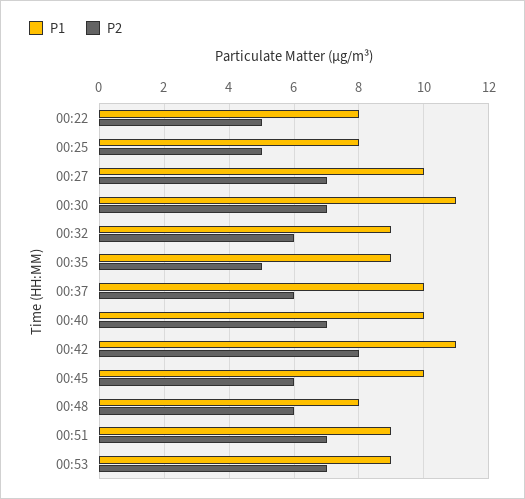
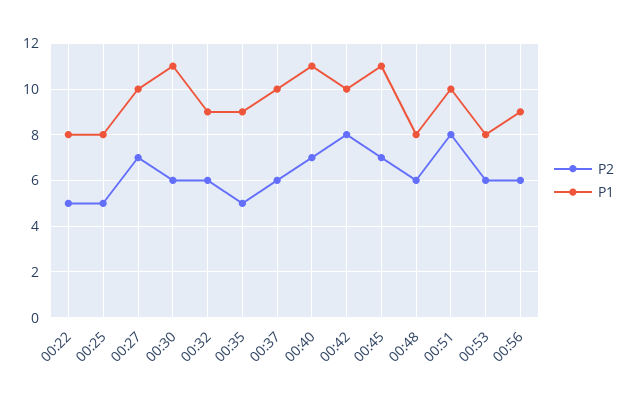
P2, 00:30: 7 -> 6
P1, 00:40: 10 -> 11
P1, 00:42: 11 -> 10
P1, 00:45: 10 -> 11
P2, 00:45: 6 -> 7
P1, 00:51: 9 -> 10
P2, 00:51: 7 -> 8
P1, 00:53: 9 -> 8
P2, 00:53: 7 -> 6
P2, 00:56: none -> 6
P1, 00:56: none -> 9

